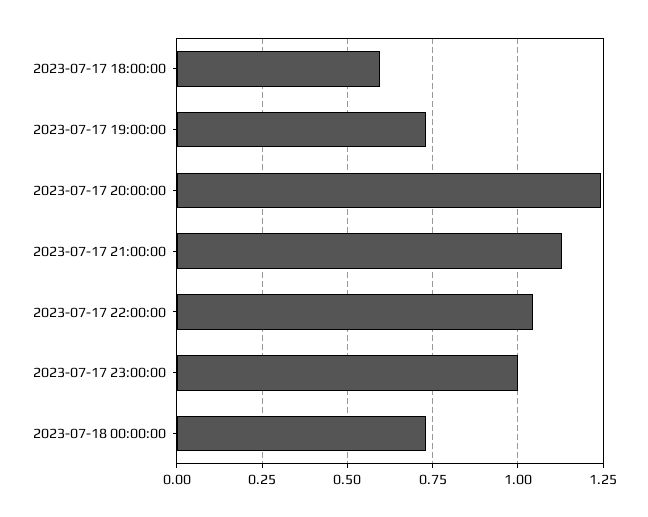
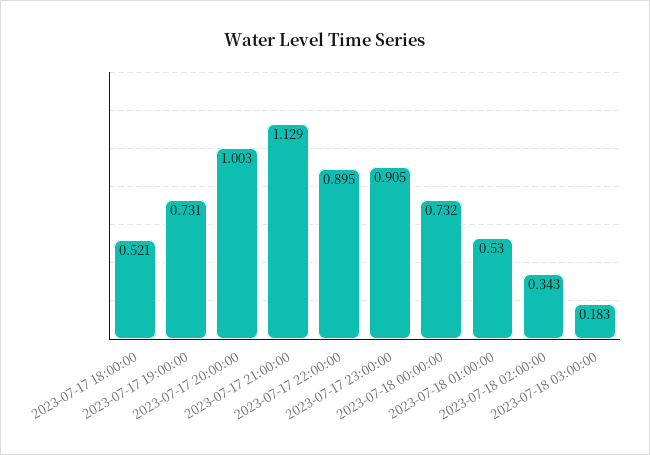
2023-07-17 18:00:00: 0.6 -> 0.521
2023-07-17 20:00:00: 1.25 -> 1.003
2023-07-17 22:00:00: 1.05 -> 0.895
2023-07-17 23:00:00: 1 -> 0.905
2023-07-18 01:00:00: none -> 0.53
2023-07-18 02:00:00: none -> 0.343
2023-07-18 03:00:00: none -> 0.183

